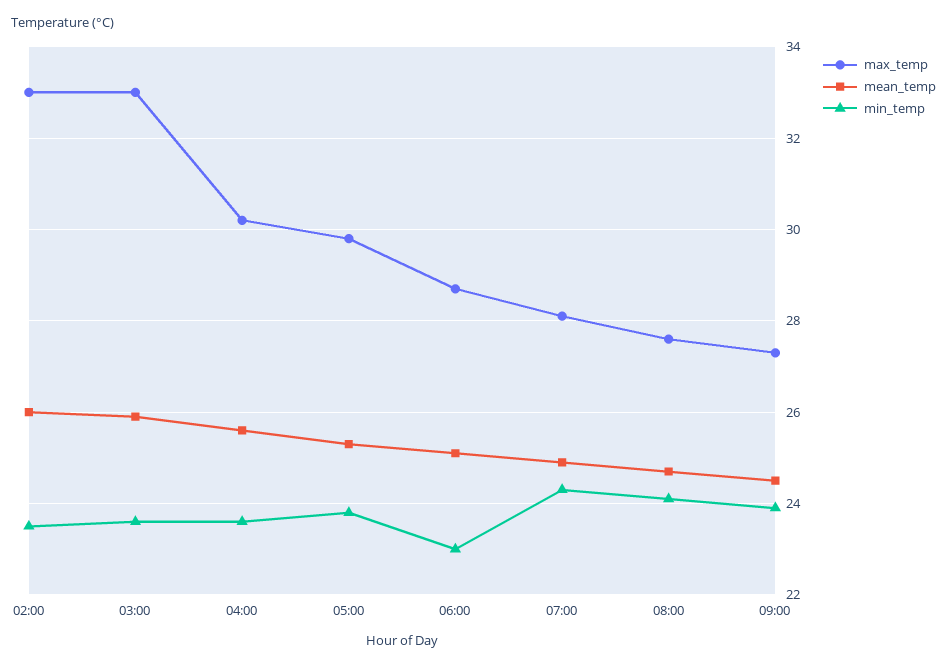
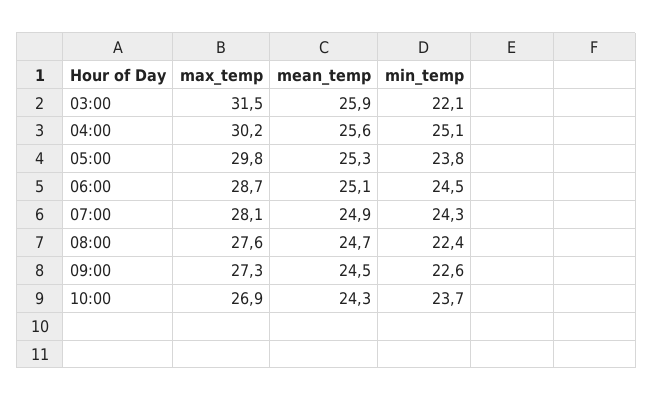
max_temp, 02:00: 33 -> none
mean_temp, 02:00: 26 -> none
min_temp, 02:00: 23.5 -> none
max_temp, 03:00: 33 -> 31.5
min_temp, 03:00: 23.5 -> 22.1
min_temp, 04:00: 23.5 -> 25.1
min_temp, 06:00: 23 -> 24.5
min_temp, 08:00: 24 -> 22.4
min_temp, 09:00: 24 -> 22.6
max_temp, 10:00: none -> 26.9
mean_temp, 10:00: none -> 24.3
min_temp, 10:00: none -> 23.7

